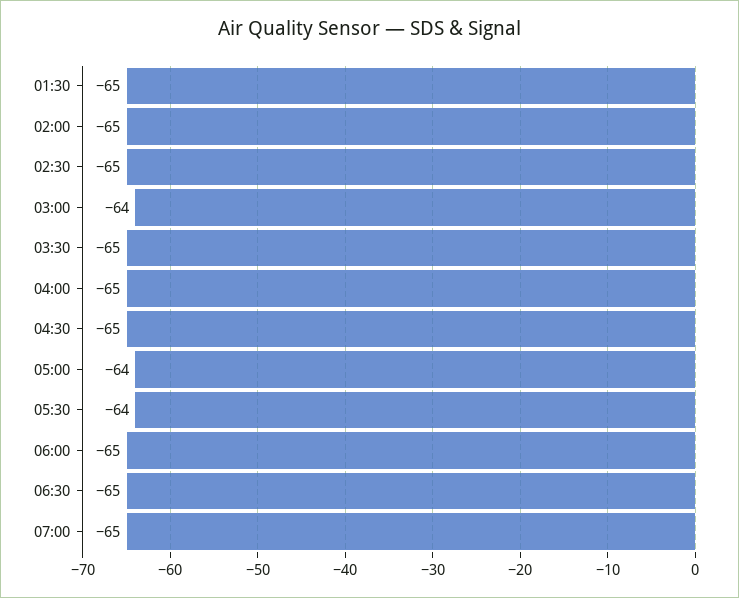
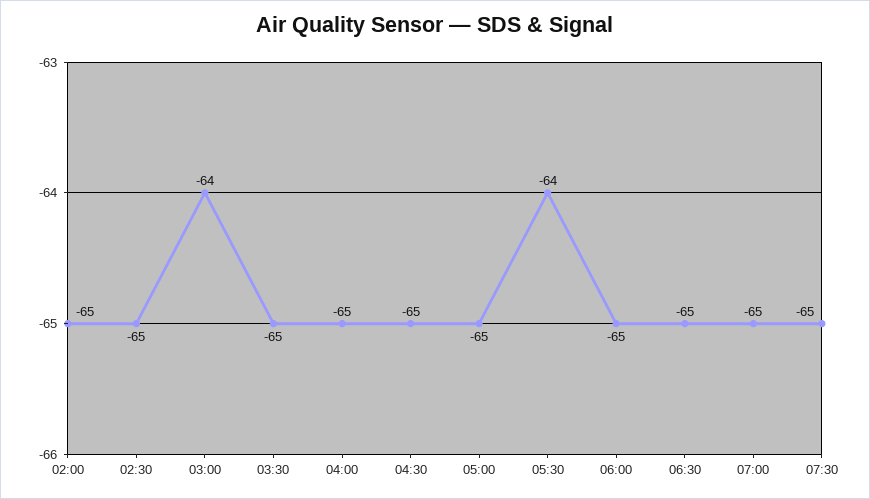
01:30: -65 -> none
05:00: -64 -> -65
07:30: none -> -65

